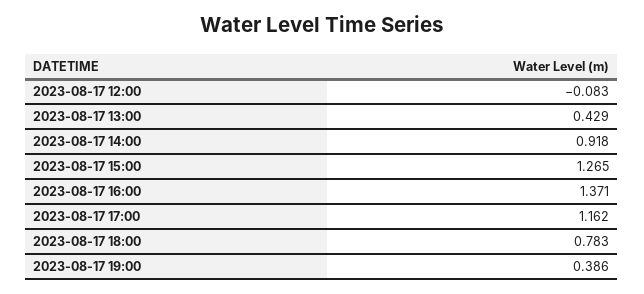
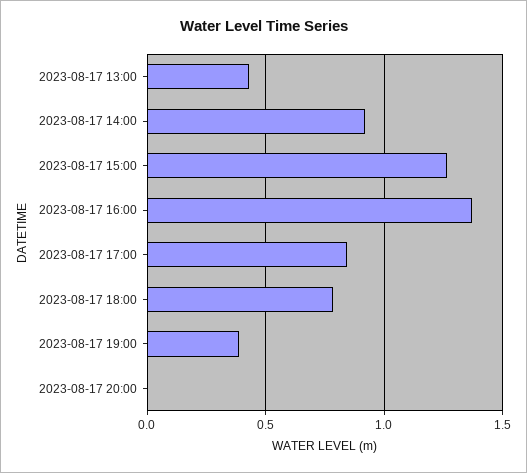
2023-08-17 12:00: -0.083 -> none
2023-08-17 17:00: 1.162 -> 0.85
2023-08-17 20:00: none -> 0

